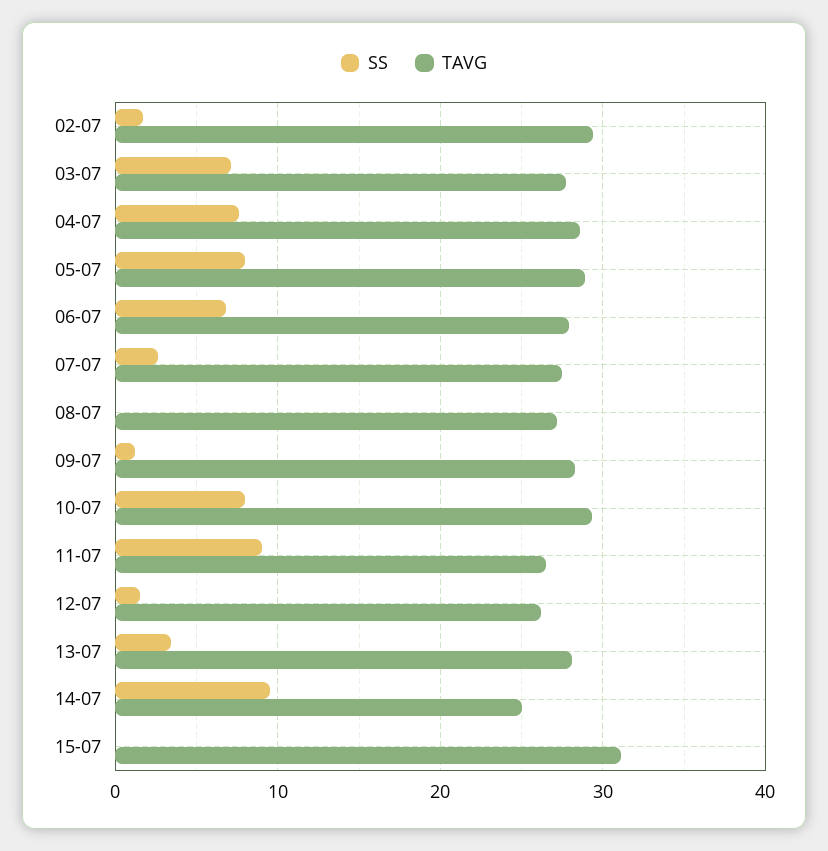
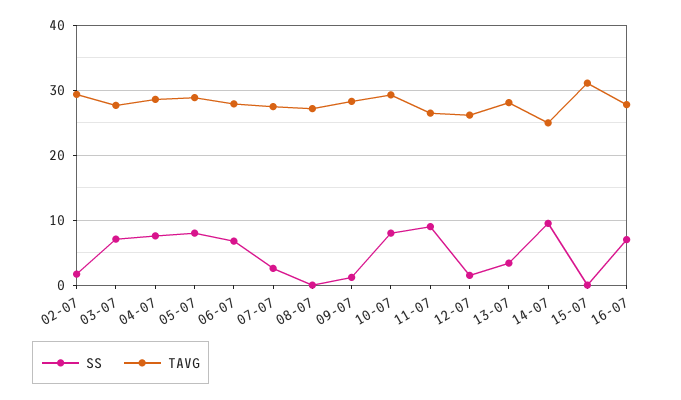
SS, 16-07: none -> 7
TAVG, 16-07: none -> 28

